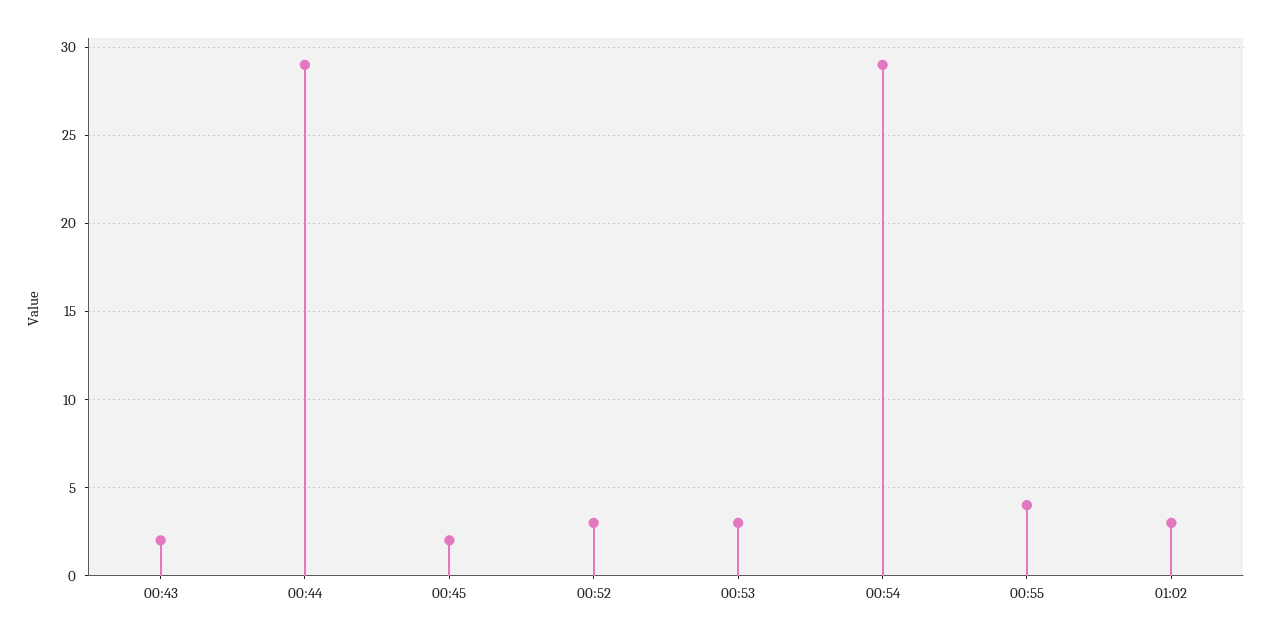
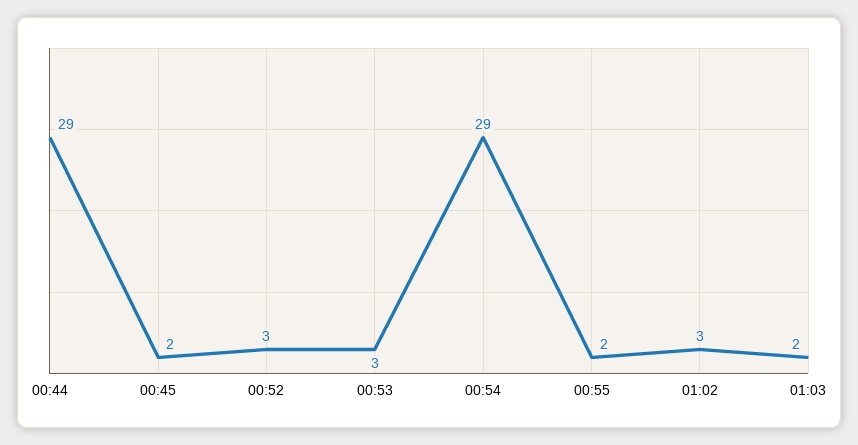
00:43: 2 -> none
00:55: 4 -> 2
01:03: none -> 2

